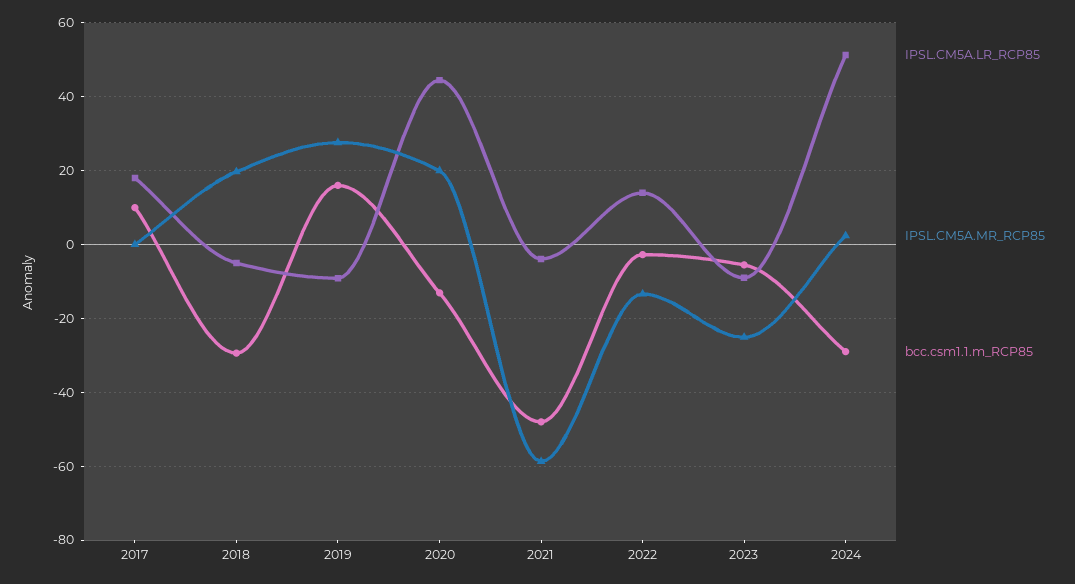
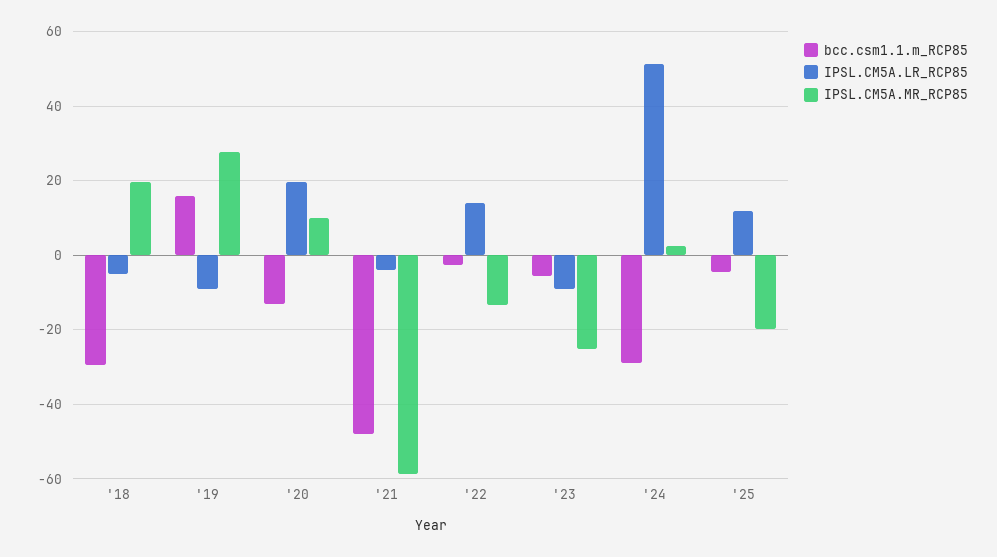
IPSL.CM5A.LR_RCP85, 2017: 18 -> none
IPSL.CM5A.MR_RCP85, 2017: 0 -> none
bcc.csm1.1.m_RCP85, 2017: 10 -> none
IPSL.CM5A.LR_RCP85, 2020: 44 -> 20
IPSL.CM5A.MR_RCP85, 2020: 20 -> 10
bcc.csm1.1.m_RCP85, '25: none -> -4
IPSL.CM5A.LR_RCP85, '25: none -> 12
IPSL.CM5A.MR_RCP85, '25: none -> -20

